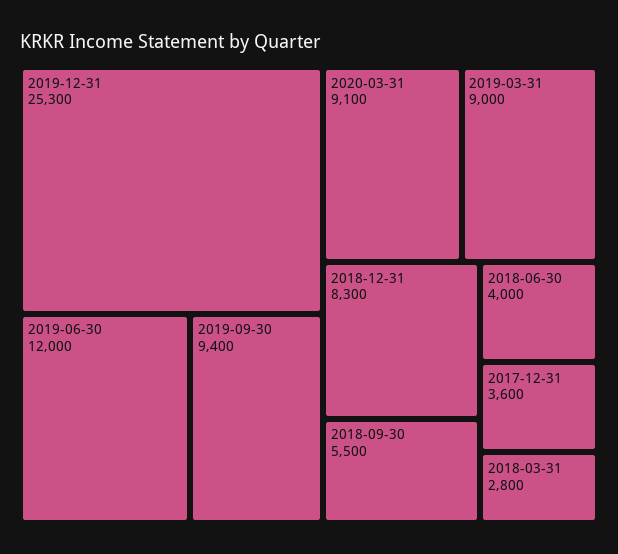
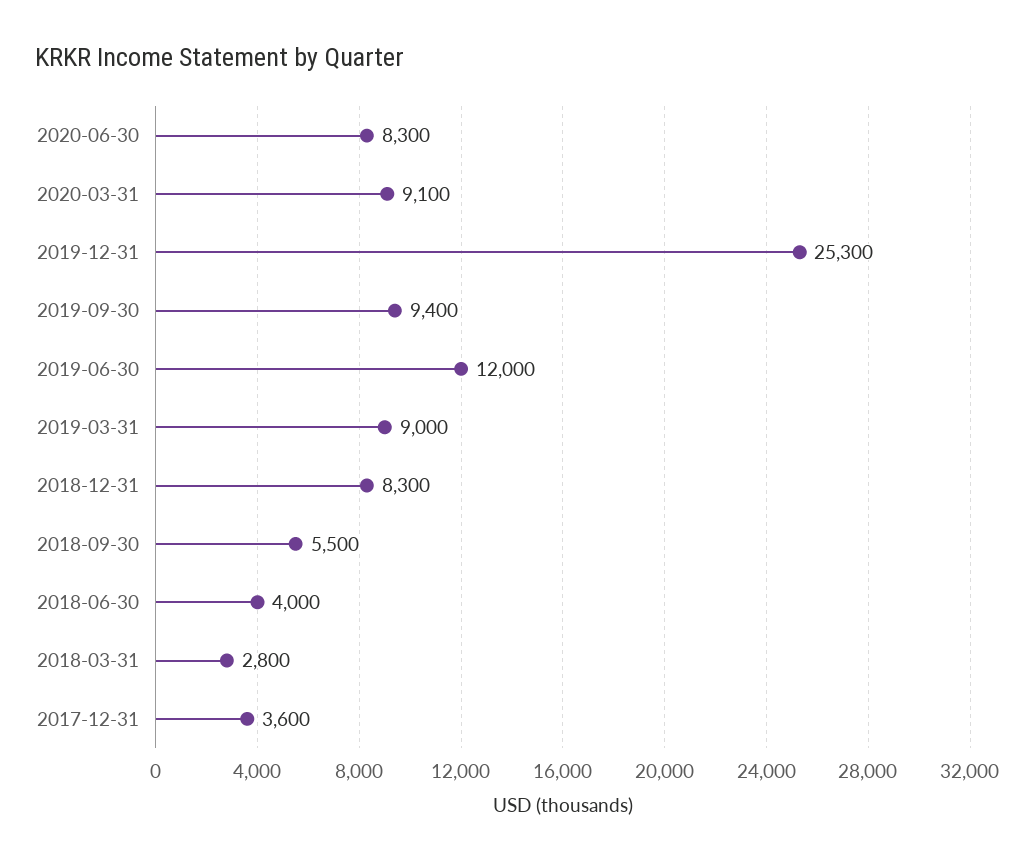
2020-06-30: none -> 8300

